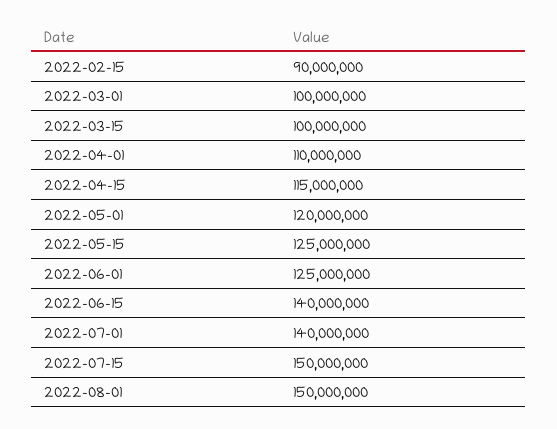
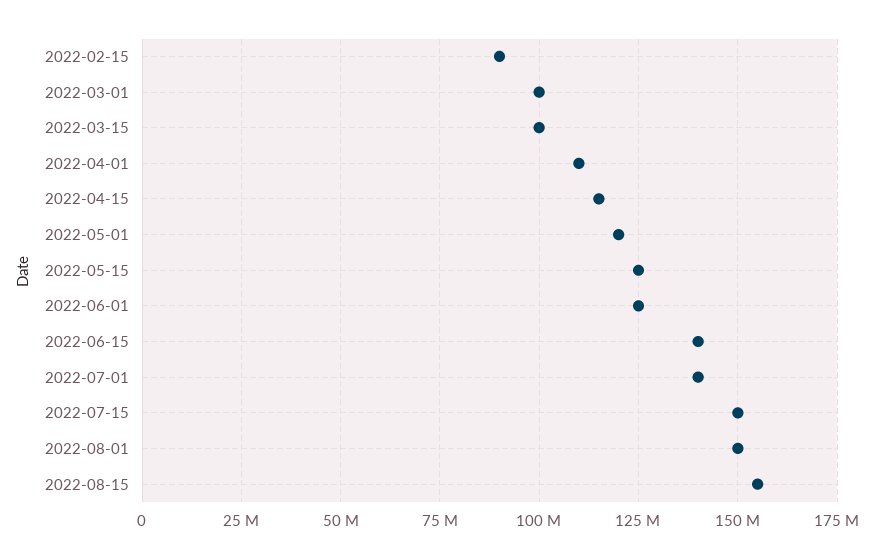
2022-08-15: none -> 155000000

